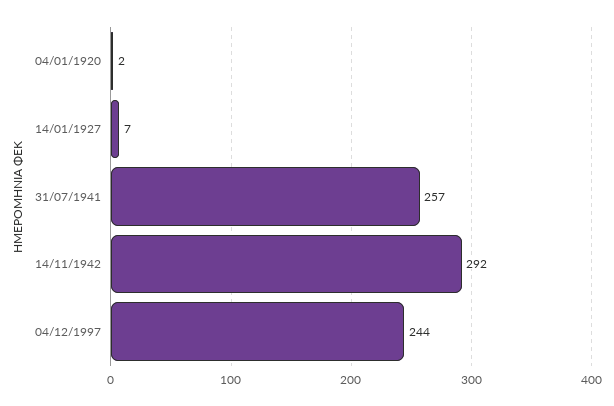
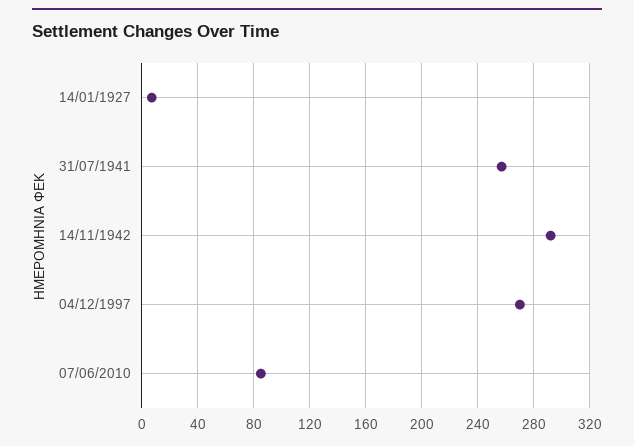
04/01/1920: 2 -> none
04/12/1997: 244 -> 270
07/06/2010: none -> 85

